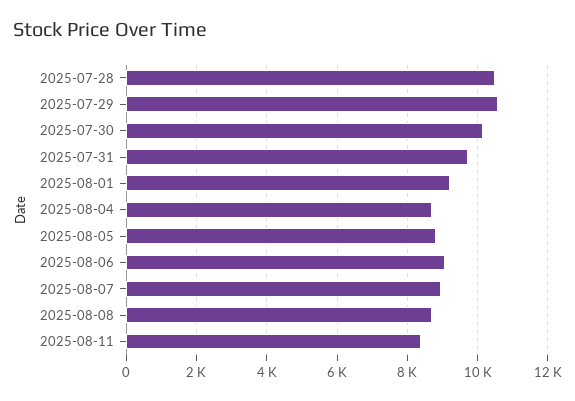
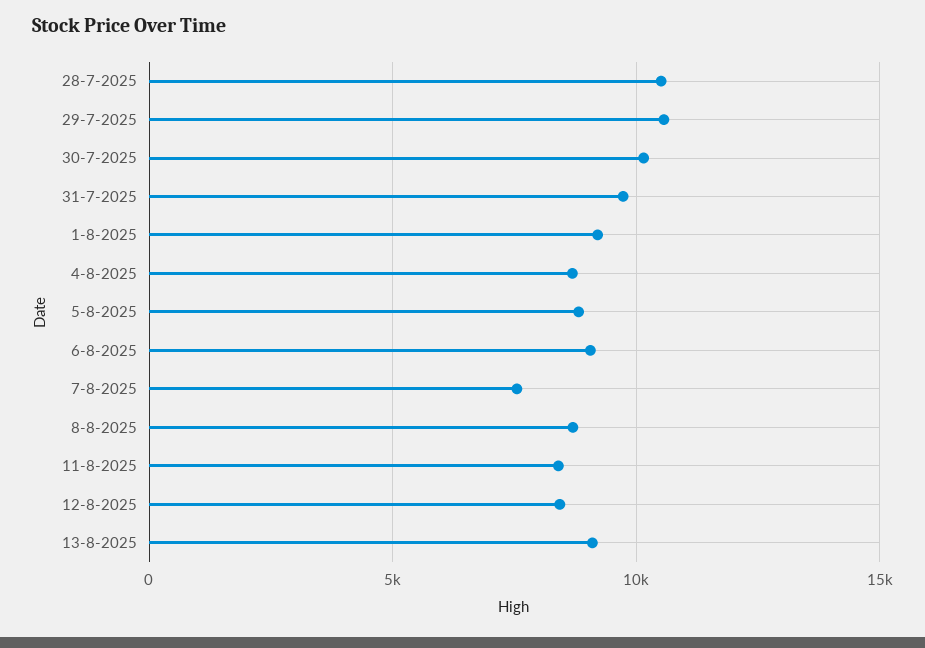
2025-08-07: 9000 -> 7500
12-8-2025: none -> 8500
13-8-2025: none -> 9000

